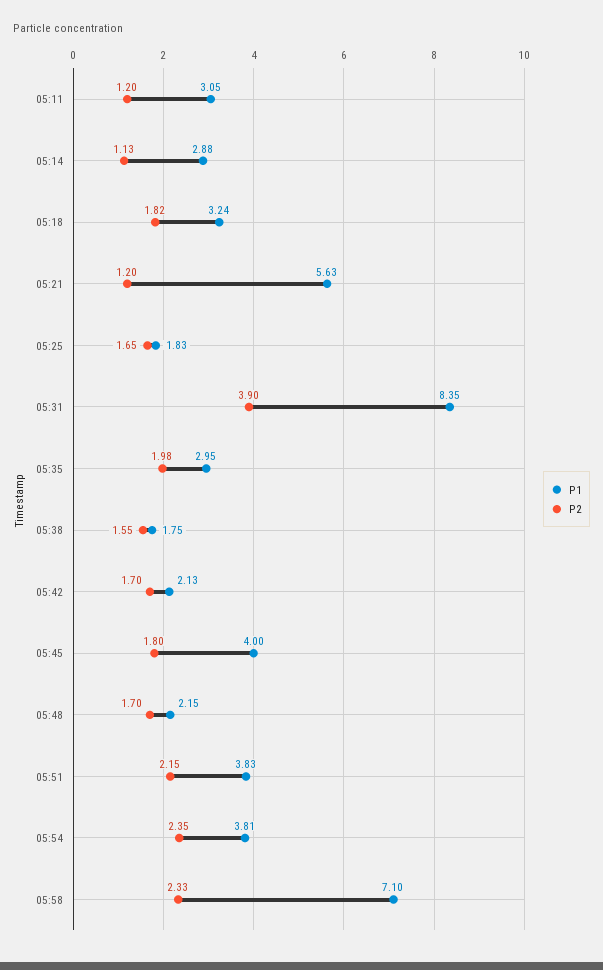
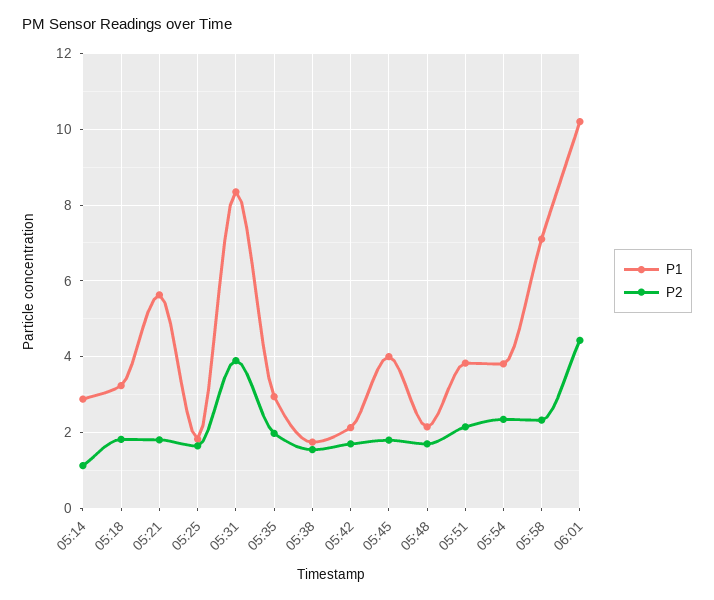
P1, 05:11: 3.05 -> none
P2, 05:11: 1.2 -> none
P2, 05:21: 1.2 -> 1.8
P1, 06:01: none -> 10.2
P2, 06:01: none -> 4.4

